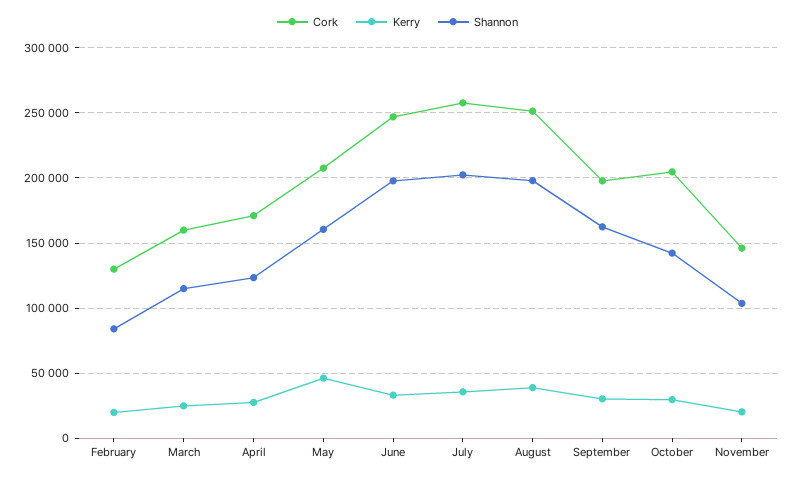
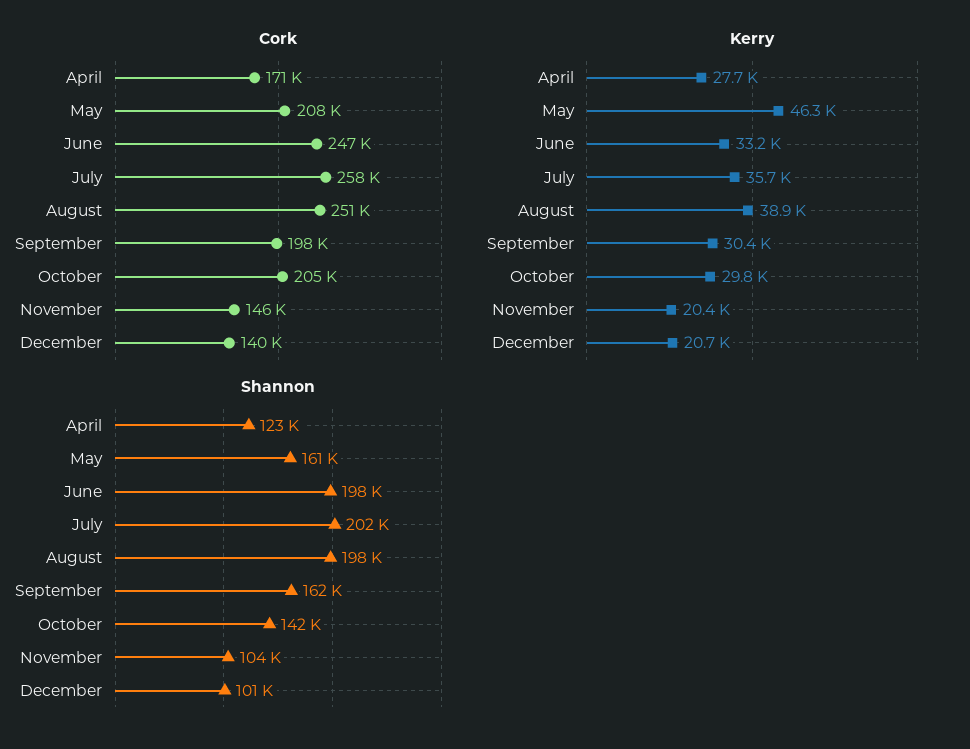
Cork, February: 130000 -> none
Kerry, February: 20000 -> none
Shannon, February: 85000 -> none
Cork, March: 160000 -> none
Kerry, March: 25000 -> none
Shannon, March: 115000 -> none
Cork, December: none -> 140000
Kerry, December: none -> 20700
Shannon, December: none -> 101000

